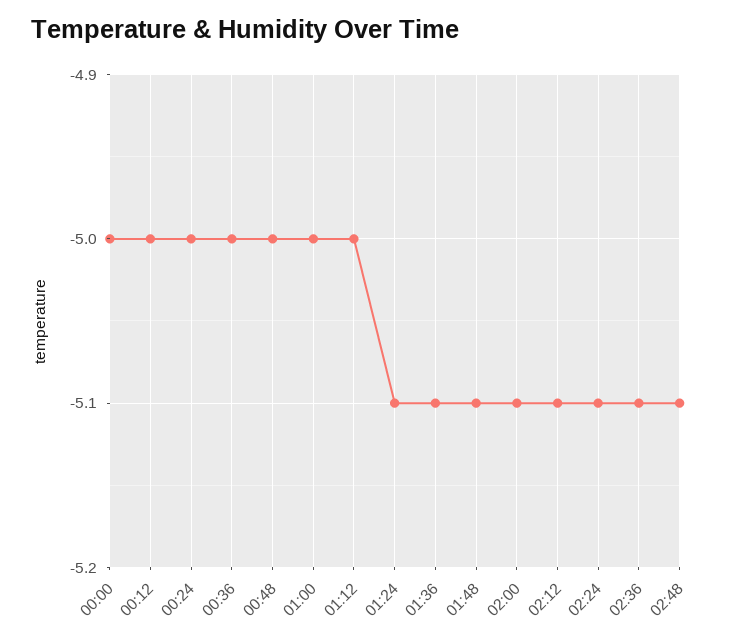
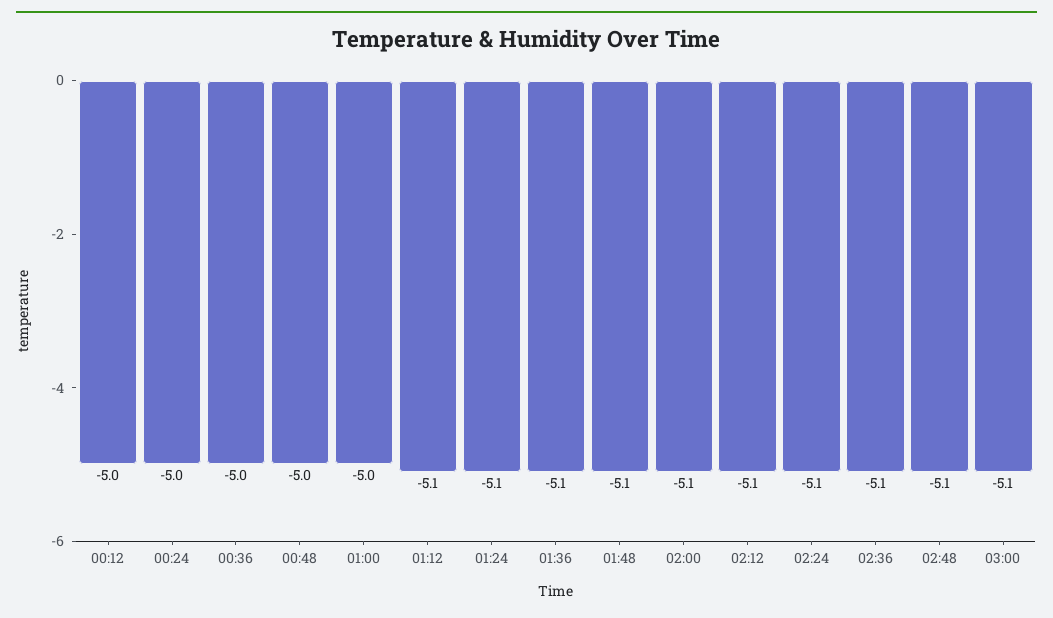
00:00: -5 -> none
01:12: -5 -> -5.1
03:00: none -> -5.1

